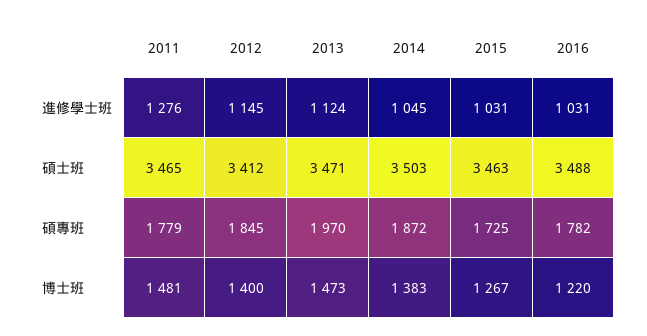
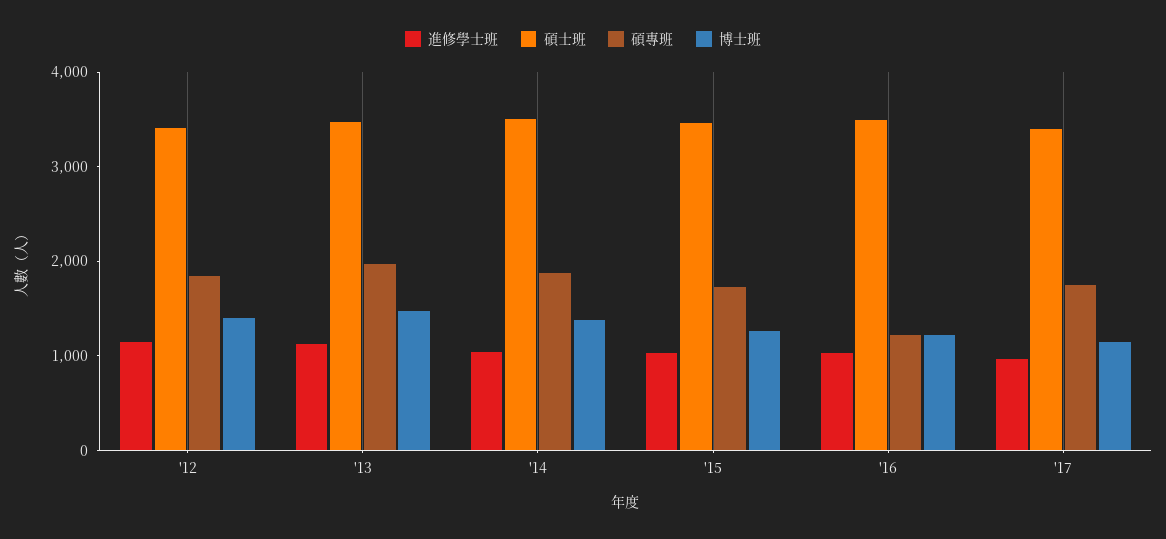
進修學士班, 2011: 1276 -> none
碩士班, 2011: 3465 -> none
碩專班, 2011: 1779 -> none
碩專班, 2016: 1782 -> 1200
博士班, 2011: 1481 -> none
進修學士班, '17: none -> 1000
碩士班, '17: none -> 3400
碩專班, '17: none -> 1800
博士班, '17: none -> 1200

